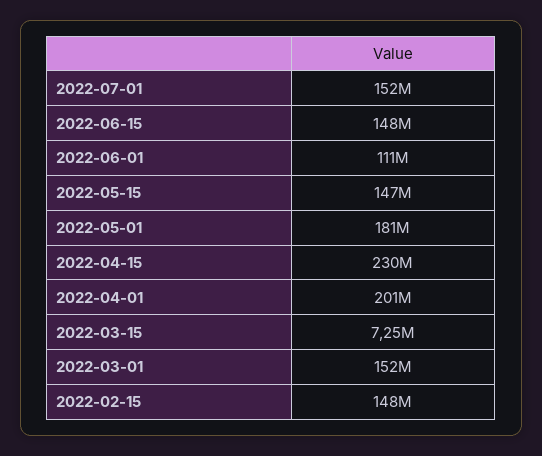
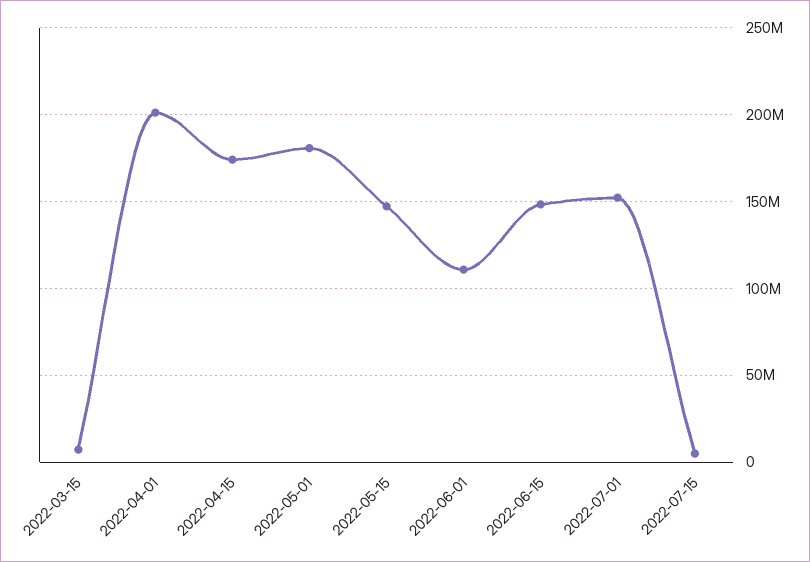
2022-04-15: 230000000 -> 175000000
2022-03-01: 152000000 -> none
2022-02-15: 148000000 -> none
2022-07-15: none -> 5000000

